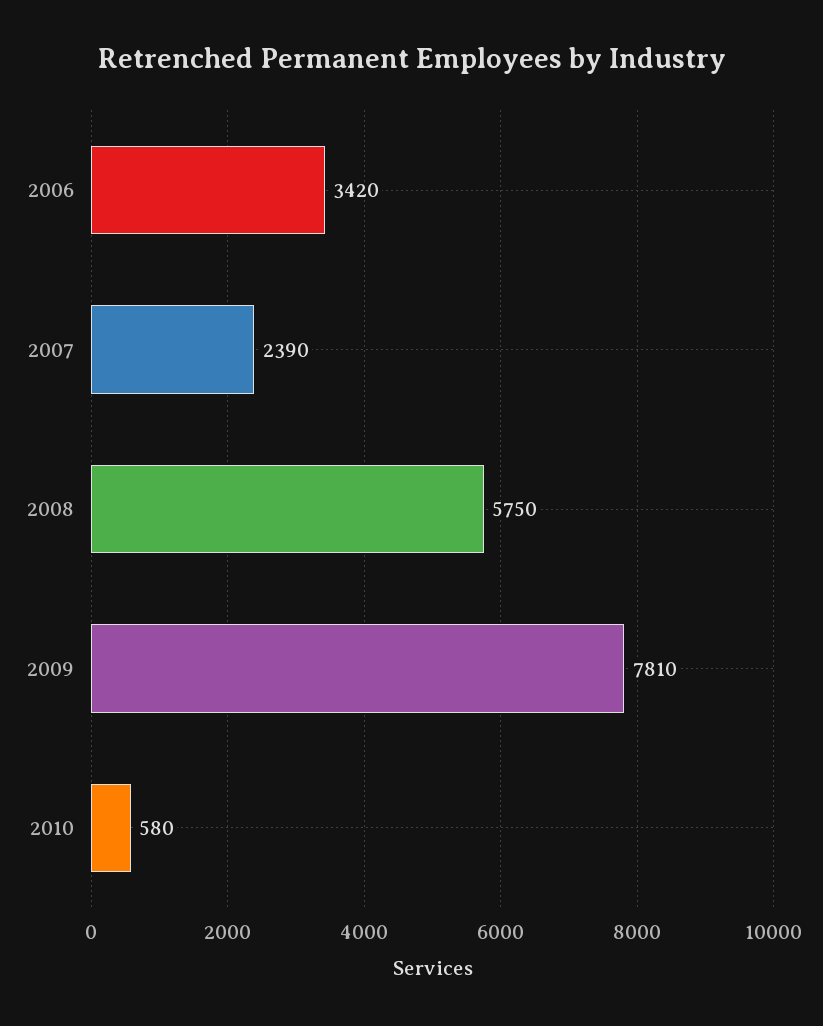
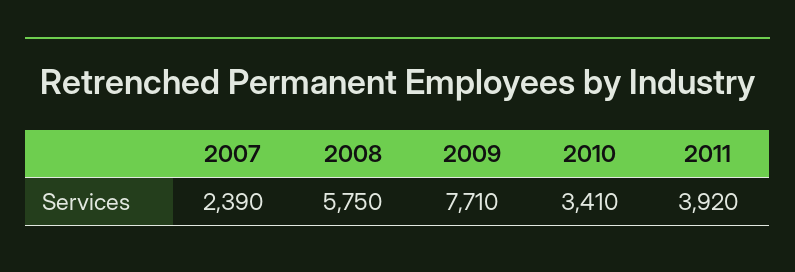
2006: 3420 -> none
2009: 7810 -> 7710
2010: 580 -> 3410
2011: none -> 3920

